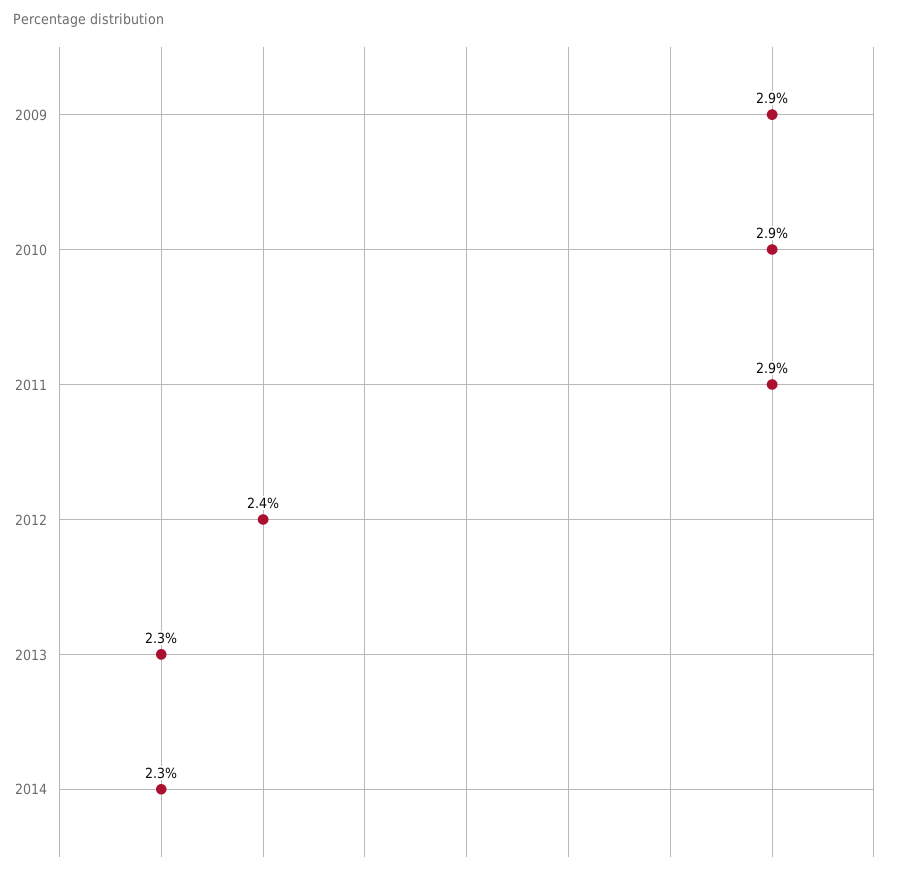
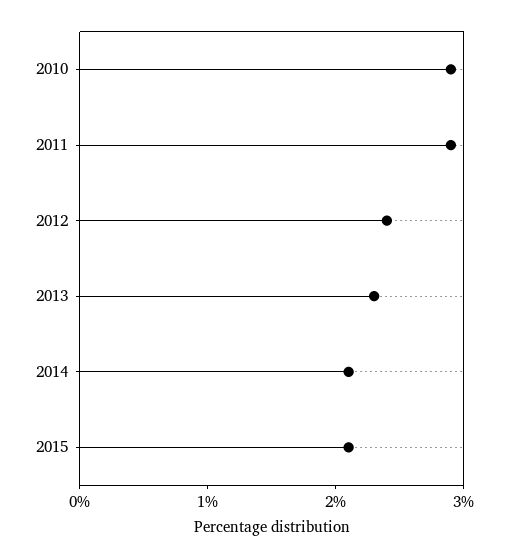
2009: 2.9 -> none
2014: 2.3 -> 2.1
2015: none -> 2.1

